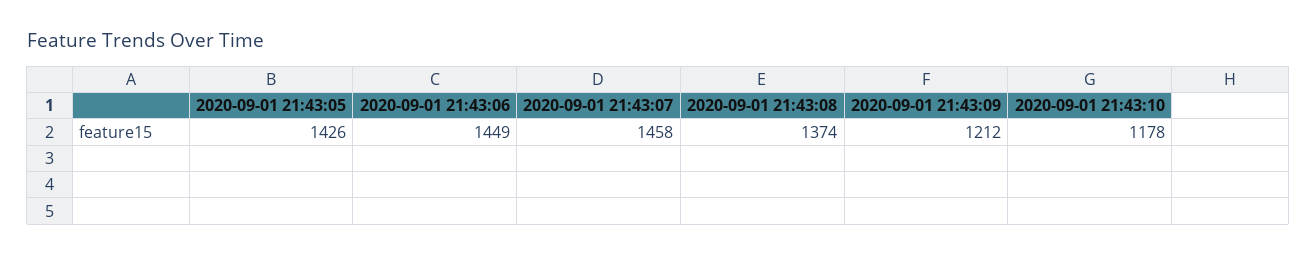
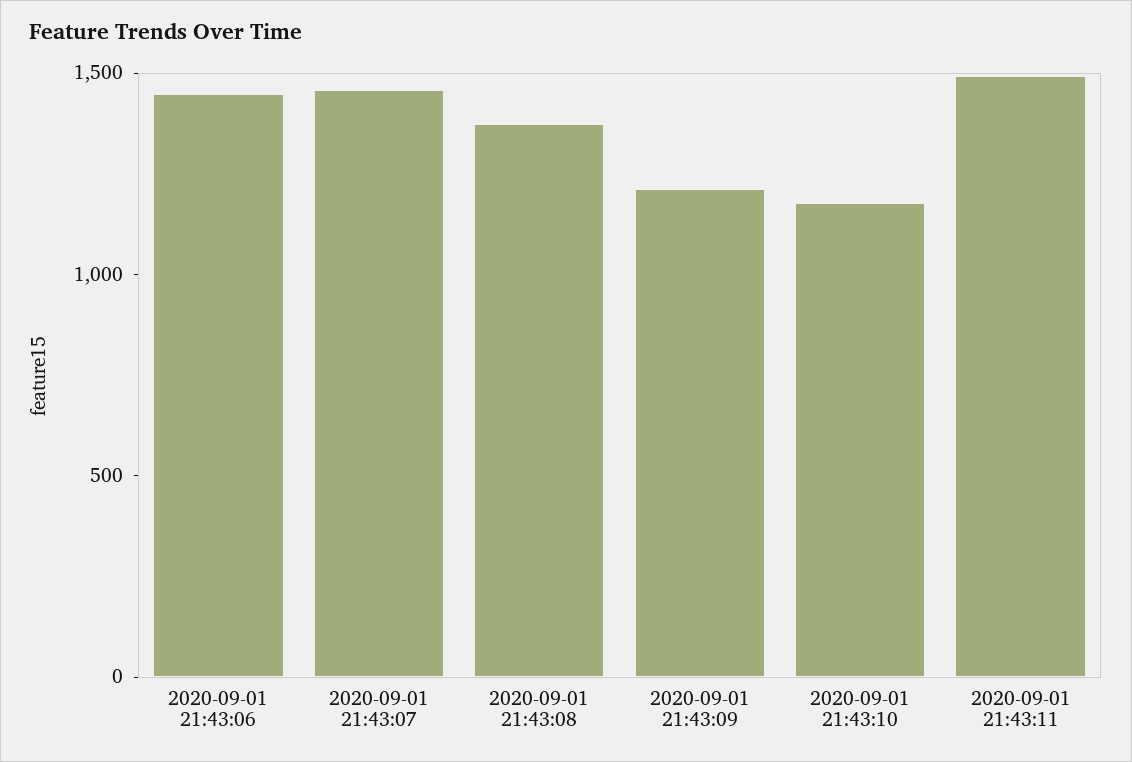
2020-09-01 21:43:05: 1426 -> none
2020-09-01 21:43:11: none -> 1500

